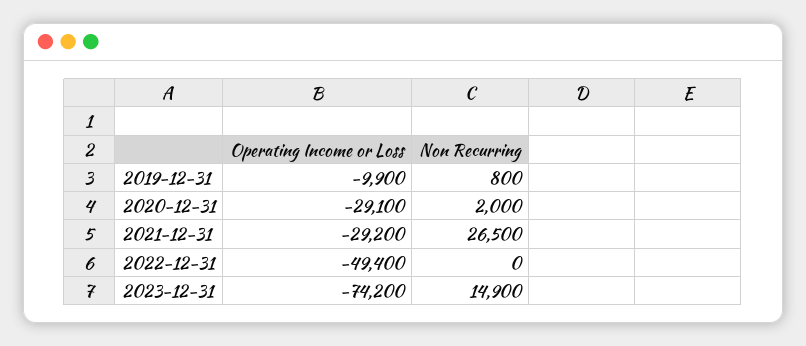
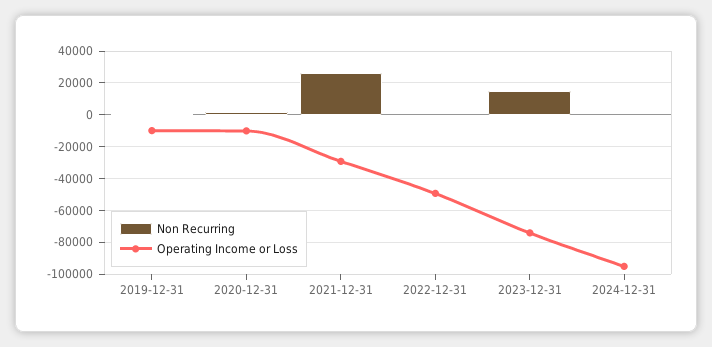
Operating Income or Loss, 2020-12-31: -29100 -> -10000
Non Recurring, 2024-12-31: none -> 0
Operating Income or Loss, 2024-12-31: none -> -95000

